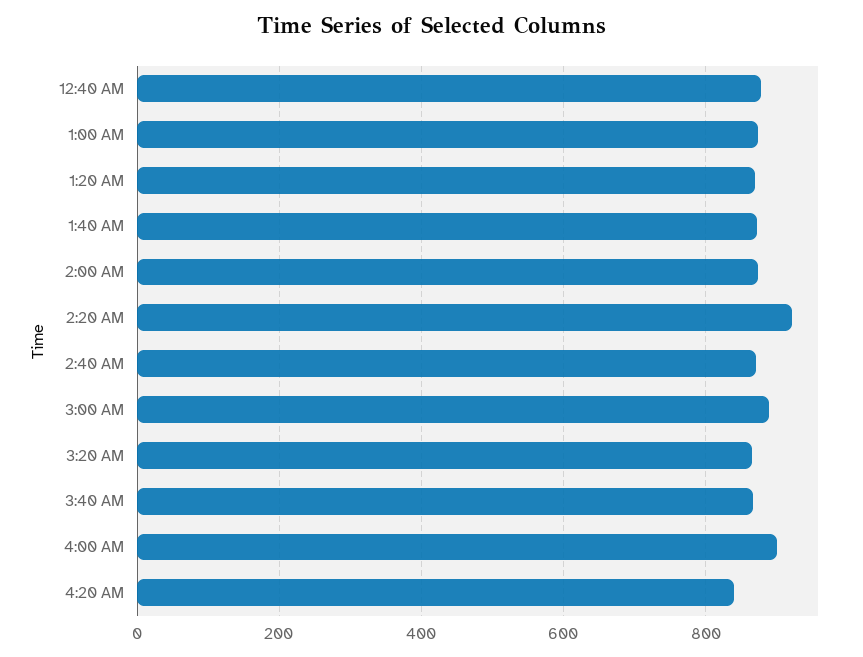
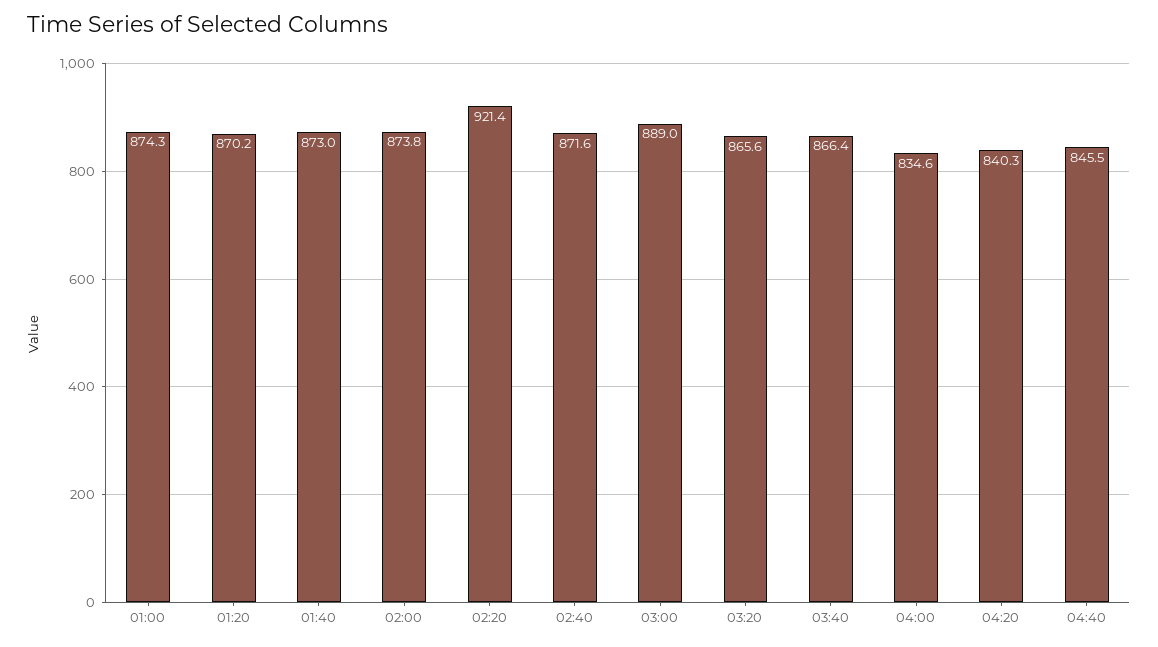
12:40 AM: 880 -> none
4:00 AM: 900 -> 834.6
04:40: none -> 845.5

